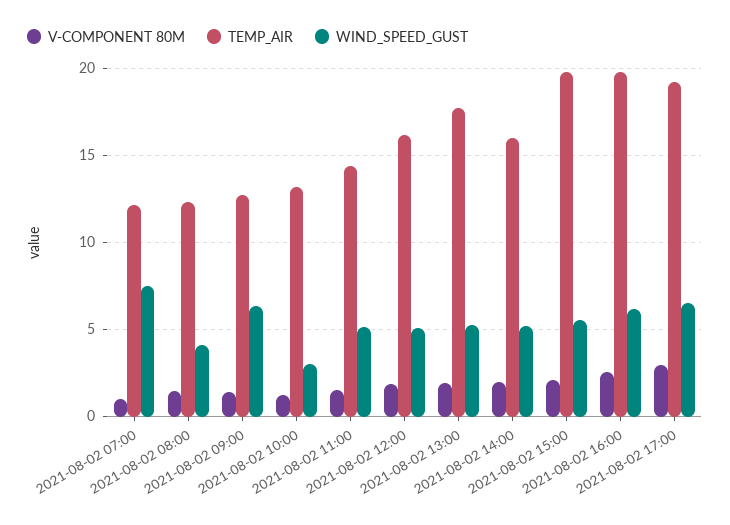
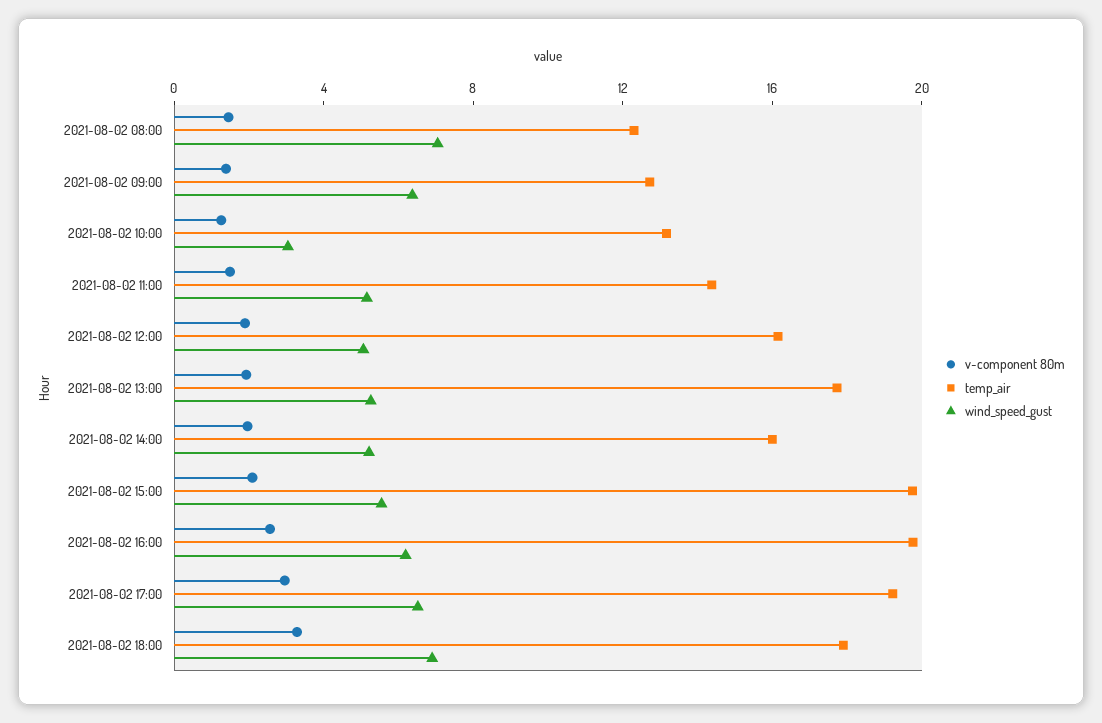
V-COMPONENT 80M, 2021-08-02 07:00: 1 -> none
TEMP_AIR, 2021-08-02 07:00: 12 -> none
WIND_SPEED_GUST, 2021-08-02 07:00: 7.5 -> none
WIND_SPEED_GUST, 2021-08-02 08:00: 4 -> 7
V-COMPONENT 80M, 2021-08-02 18:00: none -> 3
TEMP_AIR, 2021-08-02 18:00: none -> 18
WIND_SPEED_GUST, 2021-08-02 18:00: none -> 7

